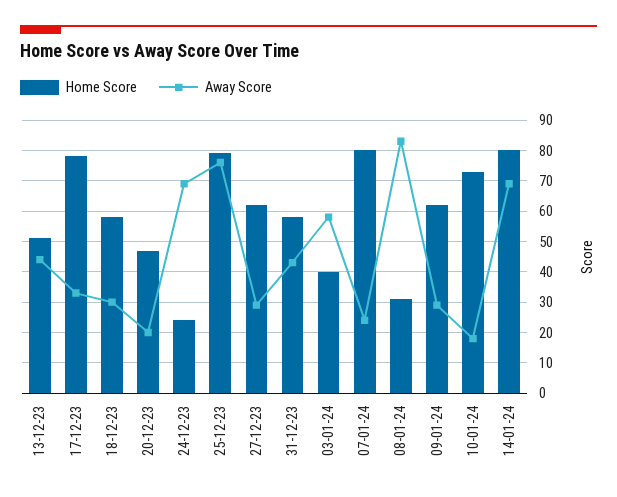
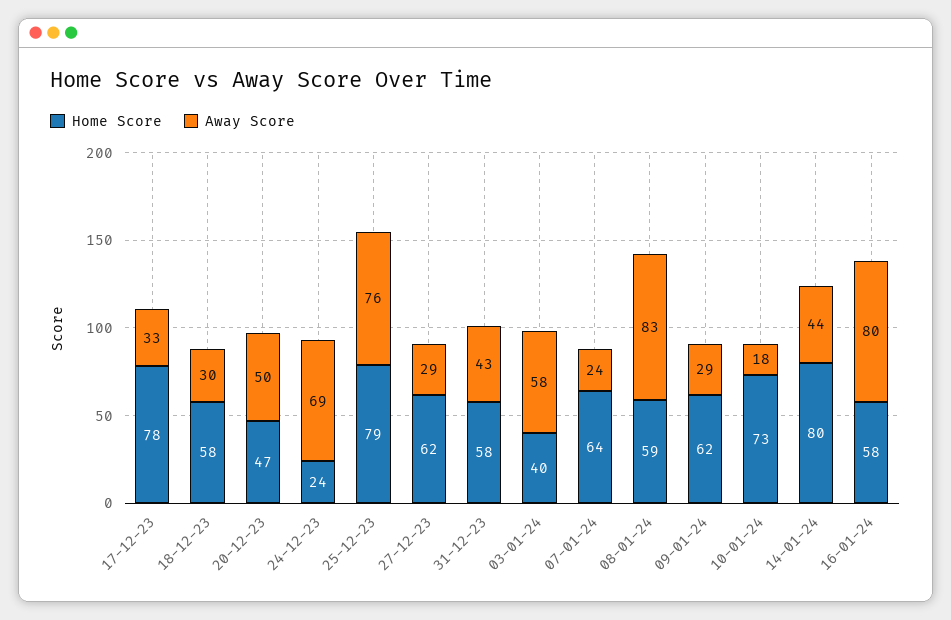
Home Score, 13-12-23: 50 -> none
Away Score, 13-12-23: 45 -> none
Away Score, 20-12-23: 20 -> 50
Home Score, 07-01-24: 80 -> 64
Home Score, 08-01-24: 30 -> 59
Away Score, 14-01-24: 70 -> 44
Home Score, 16-01-24: none -> 58
Away Score, 16-01-24: none -> 80

